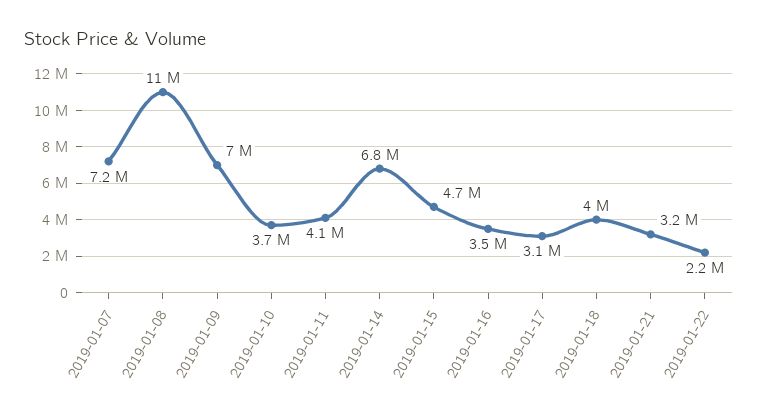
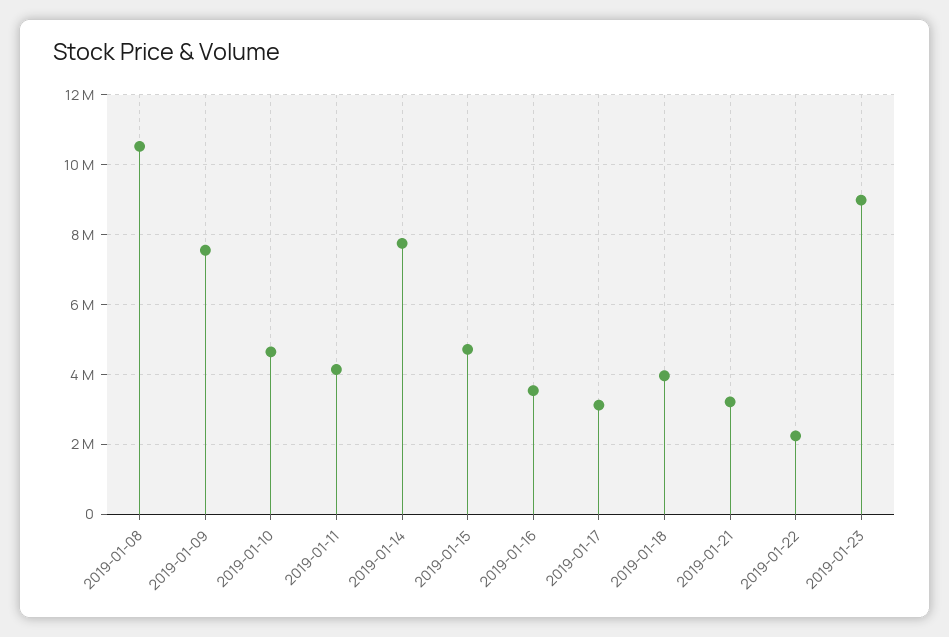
2019-01-07: 7200000 -> none
2019-01-09: 7000000 -> 7600000
2019-01-10: 3700000 -> 4600000
2019-01-14: 6800000 -> 7800000
2019-01-23: none -> 9000000

